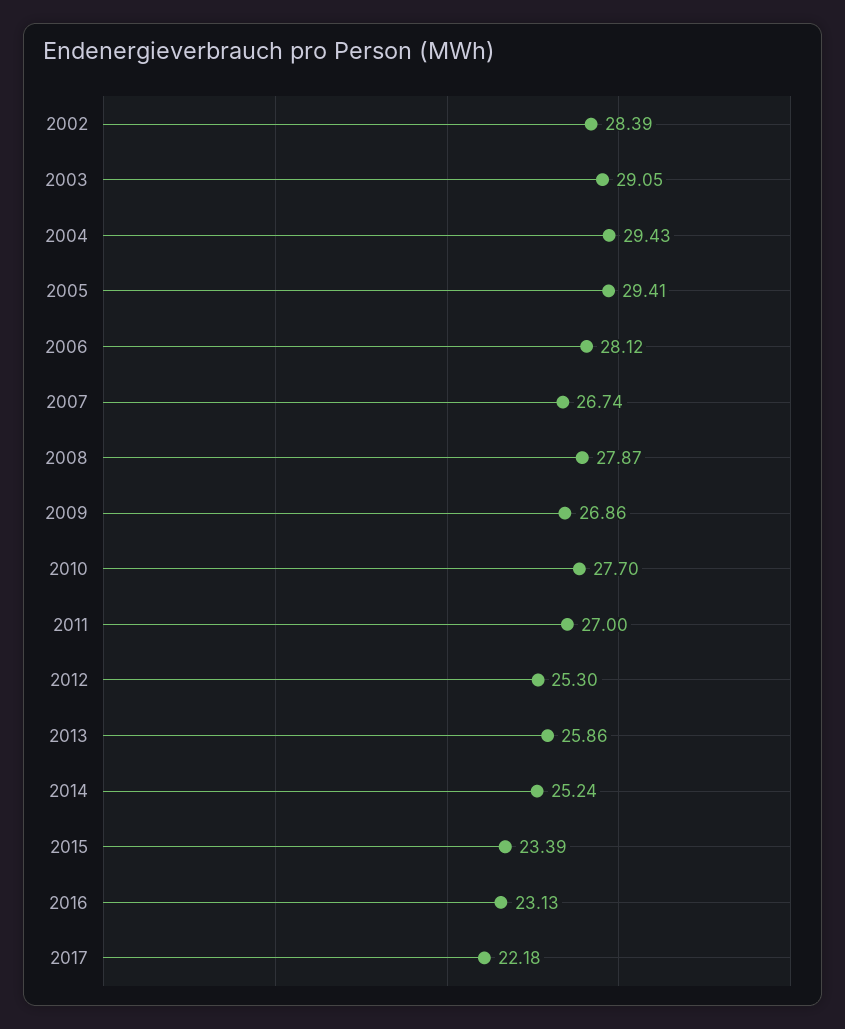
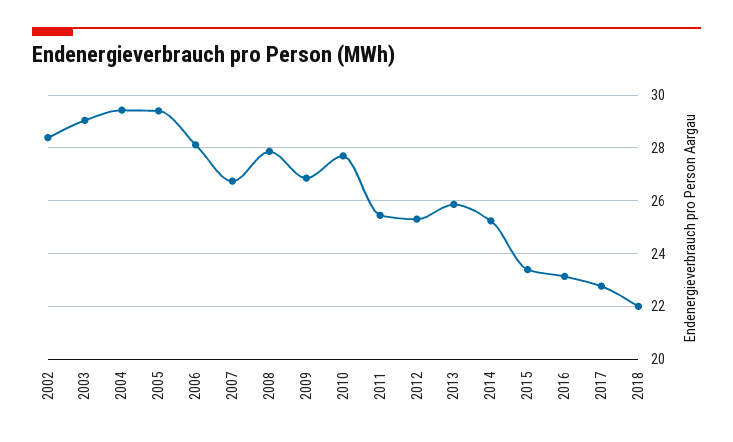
2011: 27 -> 25.5
2017: 22.18 -> 22.75
2018: none -> 22

